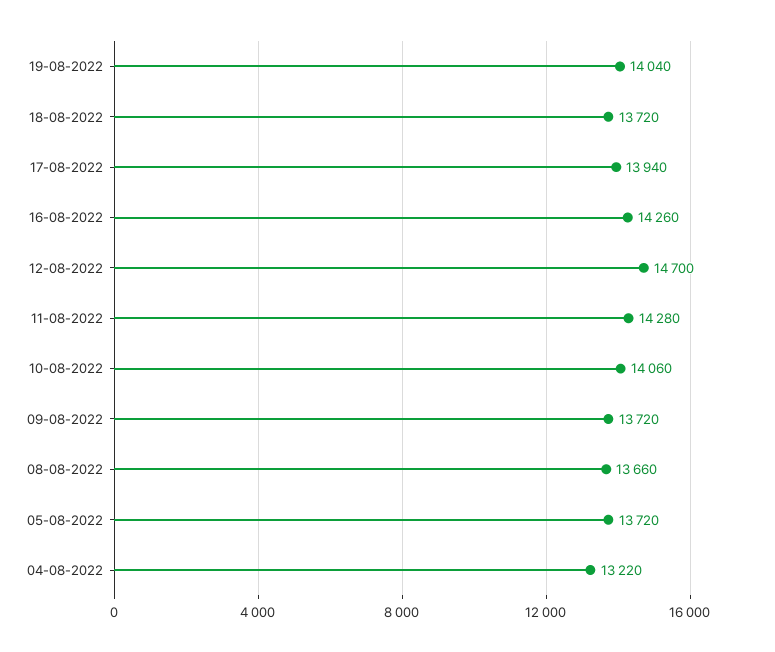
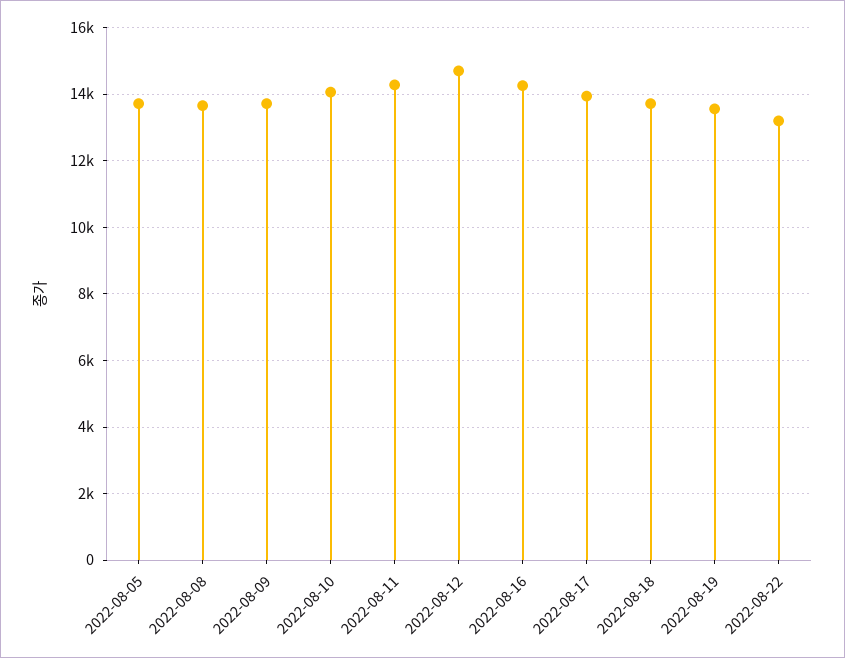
19-08-2022: 14040 -> 13600
04-08-2022: 13220 -> none
2022-08-22: none -> 13200

